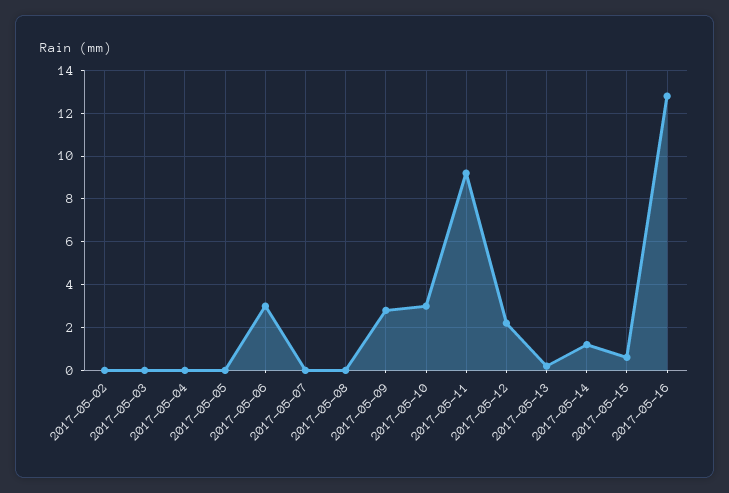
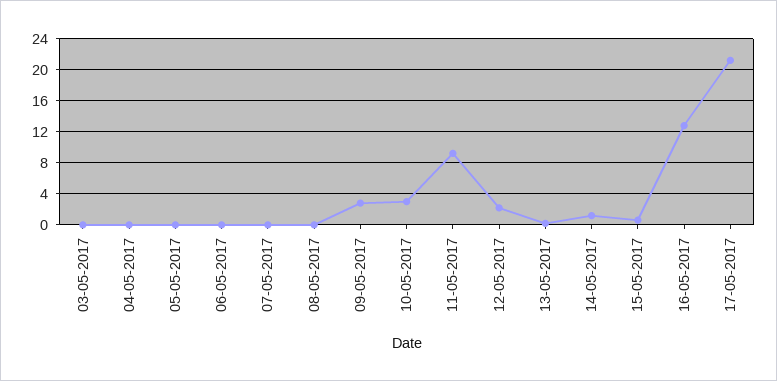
2017-05-02: 0 -> none
2017-05-06: 3 -> 0
17-05-2017: none -> 21

